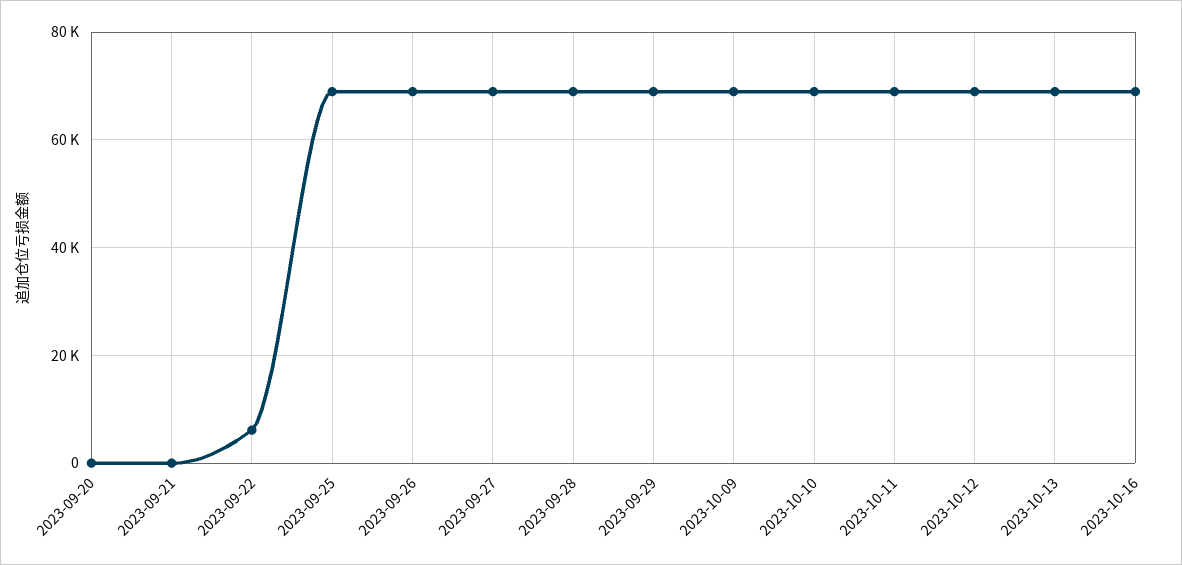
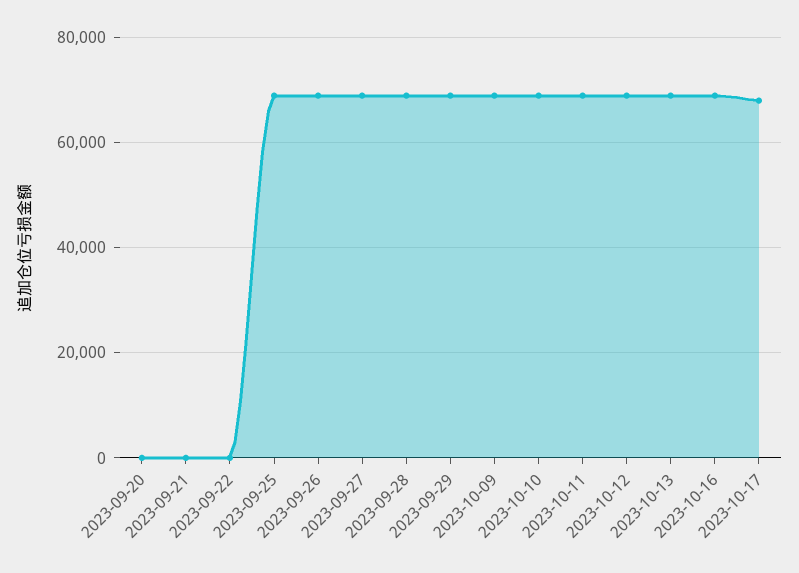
2023-09-22: 6000 -> 0
2023-10-17: none -> 68000

